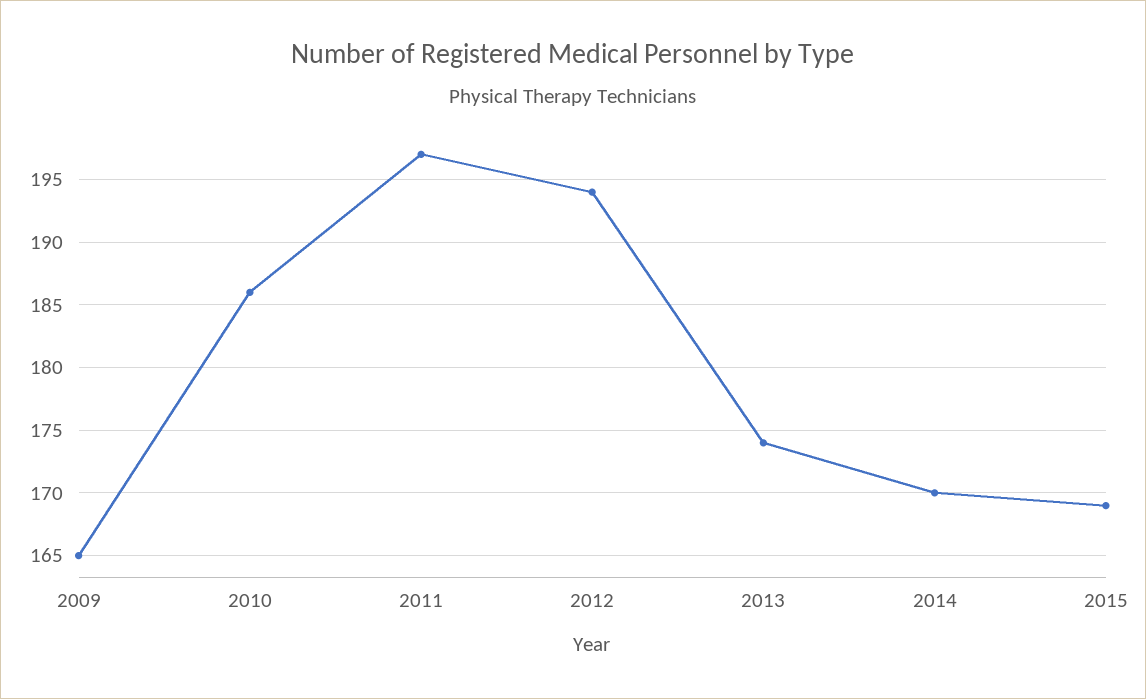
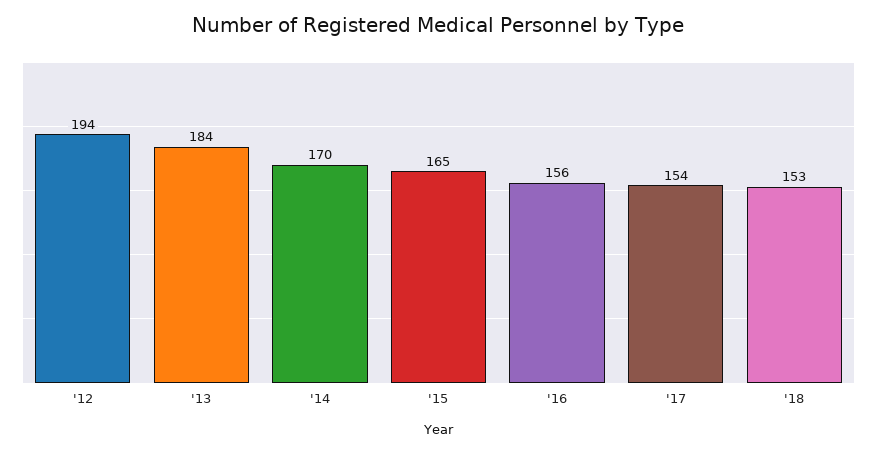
2009: 165 -> none
2010: 186 -> none
2011: 197 -> none
2013: 174 -> 184
2015: 169 -> 165
'16: none -> 156
'17: none -> 154
'18: none -> 153

